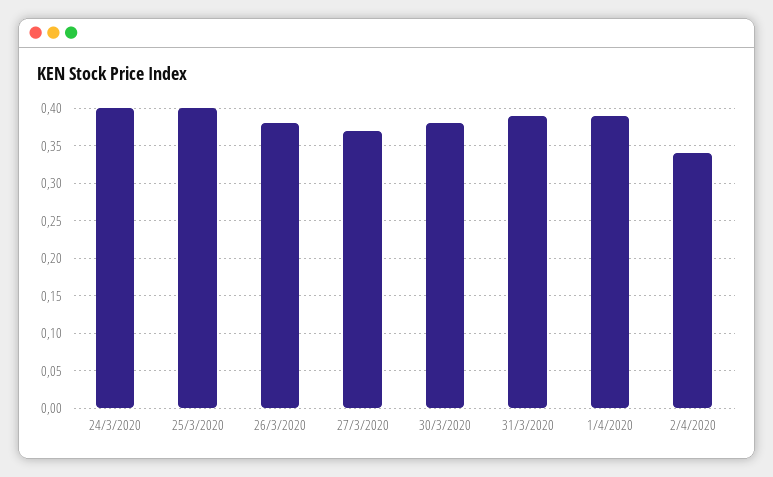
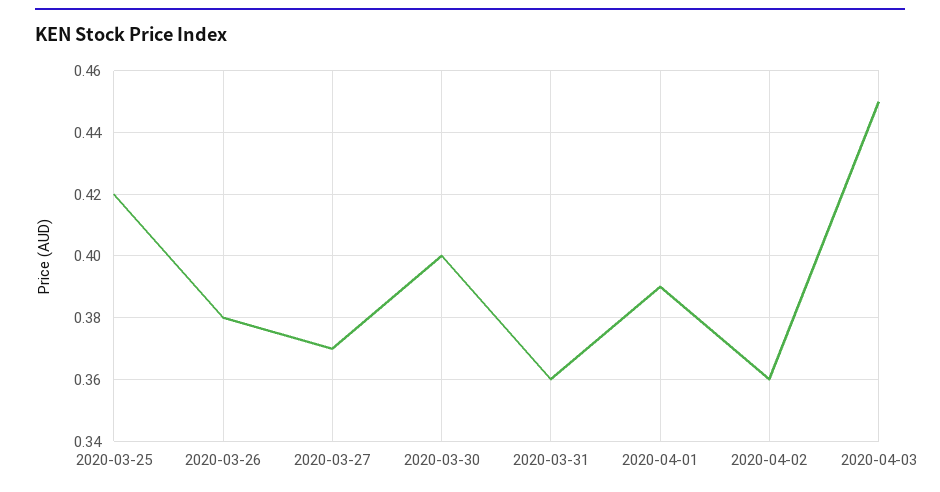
24/3/2020: 0.4 -> none
25/3/2020: 0.4 -> 0.42
30/3/2020: 0.38 -> 0.4
31/3/2020: 0.39 -> 0.36
2/4/2020: 0.34 -> 0.36
2020-04-03: none -> 0.45

